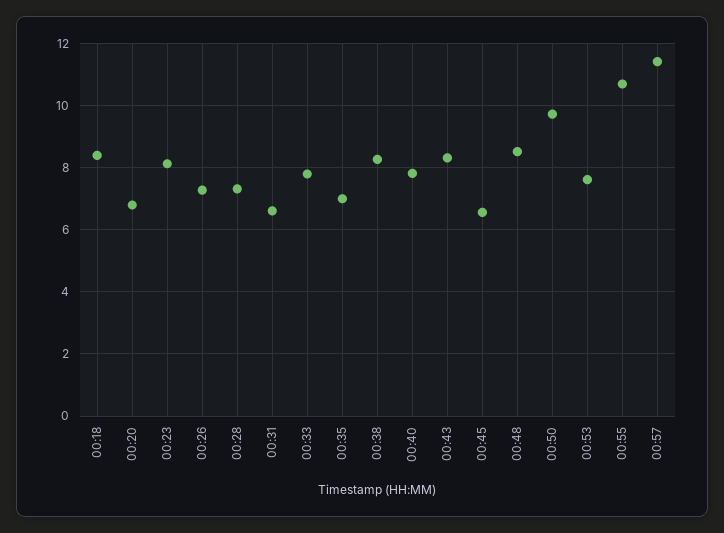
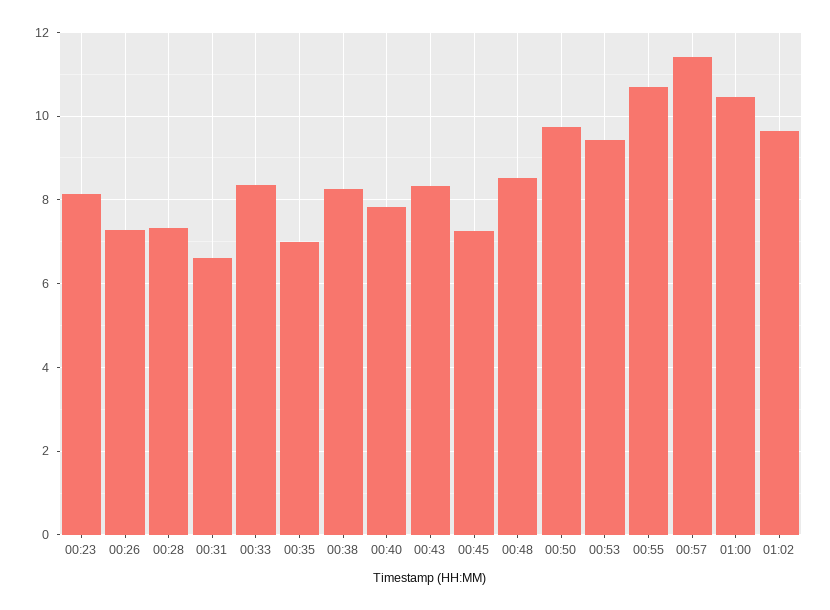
00:18: 8.4 -> none
00:20: 6.8 -> none
00:33: 7.8 -> 8.4
00:45: 6.6 -> 7.2
00:53: 7.6 -> 9.4
01:00: none -> 10.4
01:02: none -> 9.6

